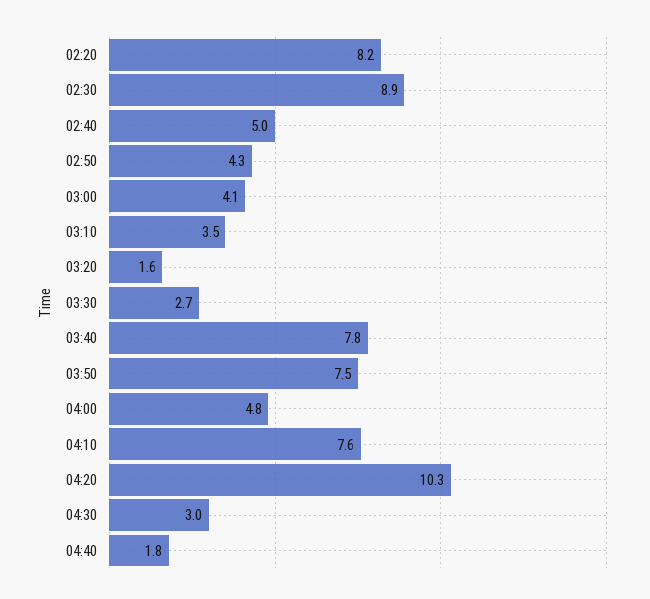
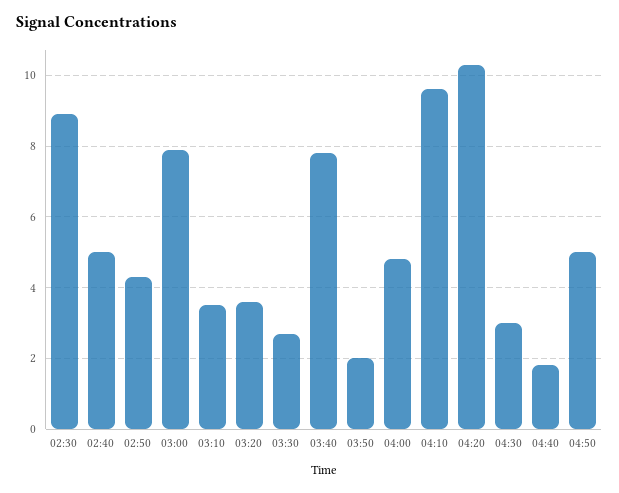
02:20: 8.2 -> none
03:00: 4.1 -> 8
03:20: 1.6 -> 3.5
03:50: 7.5 -> 2
04:10: 7.6 -> 9.5
04:50: none -> 5

